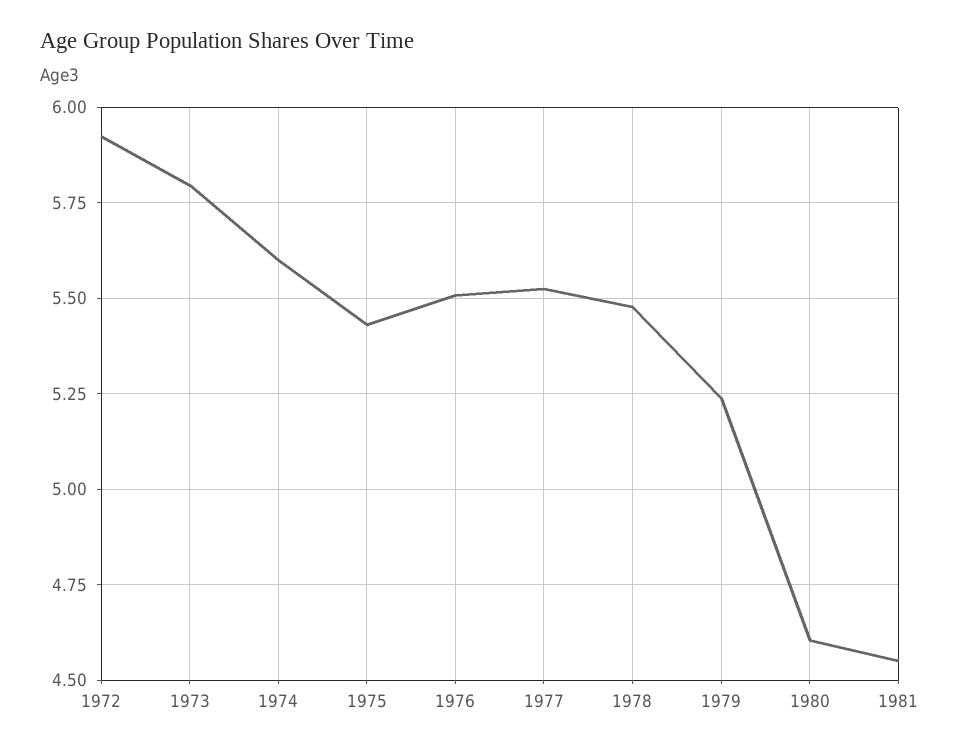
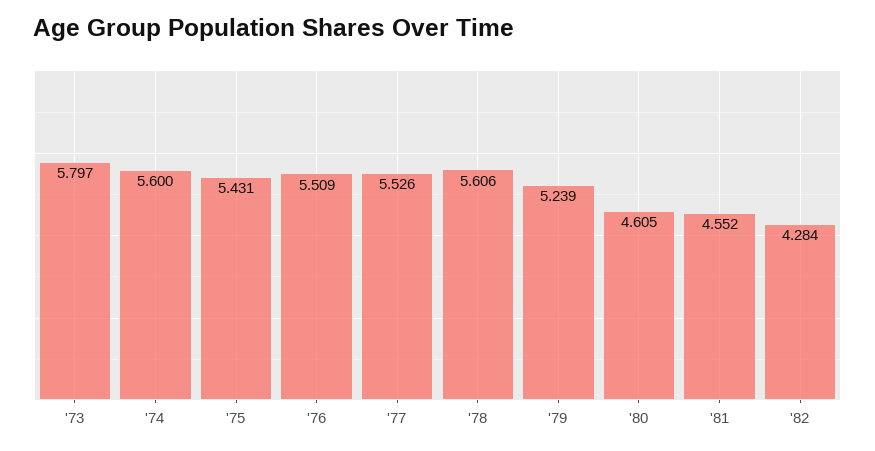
1972: 5.925 -> none
1978: 5.475 -> 5.606
'82: none -> 4.284

